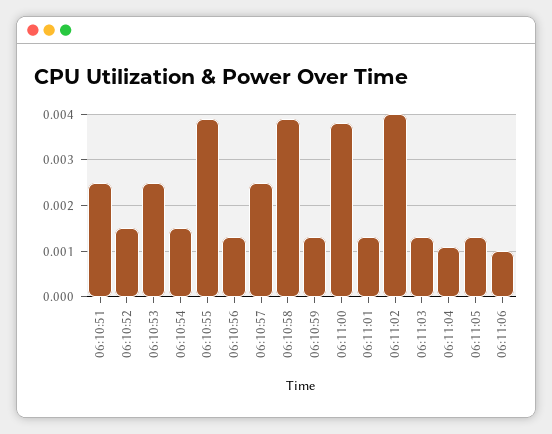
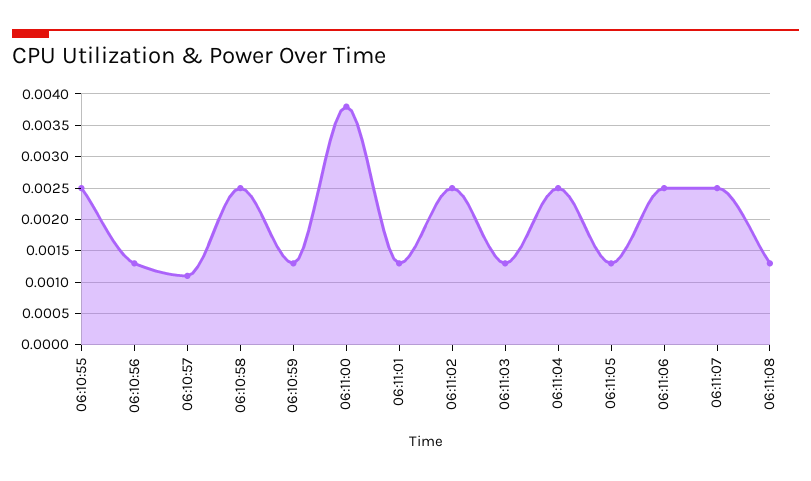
06:10:51: 0.0025 -> none
06:10:52: 0.0015 -> none
06:10:53: 0.0025 -> none
06:10:54: 0.0015 -> none
06:10:55: 0.004 -> 0.0025
06:10:57: 0.0025 -> 0.0011
06:10:58: 0.004 -> 0.0025
06:11:02: 0.004 -> 0.0025
06:11:04: 0.001 -> 0.0025
06:11:06: 0.001 -> 0.0025
06:11:07: none -> 0.0025
06:11:08: none -> 0.0013

